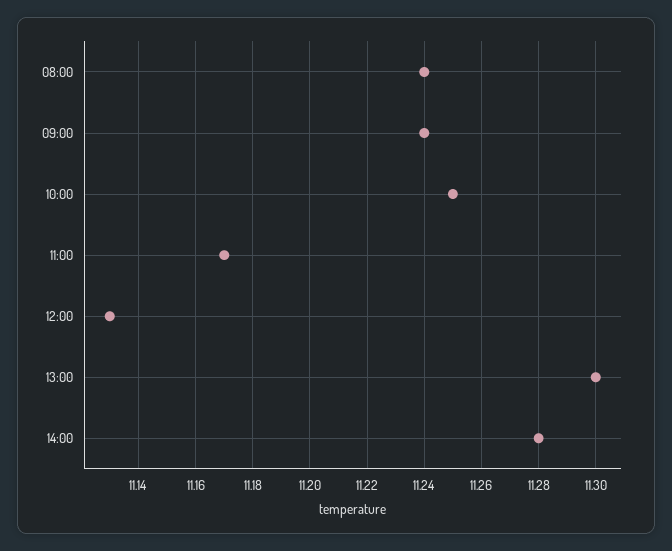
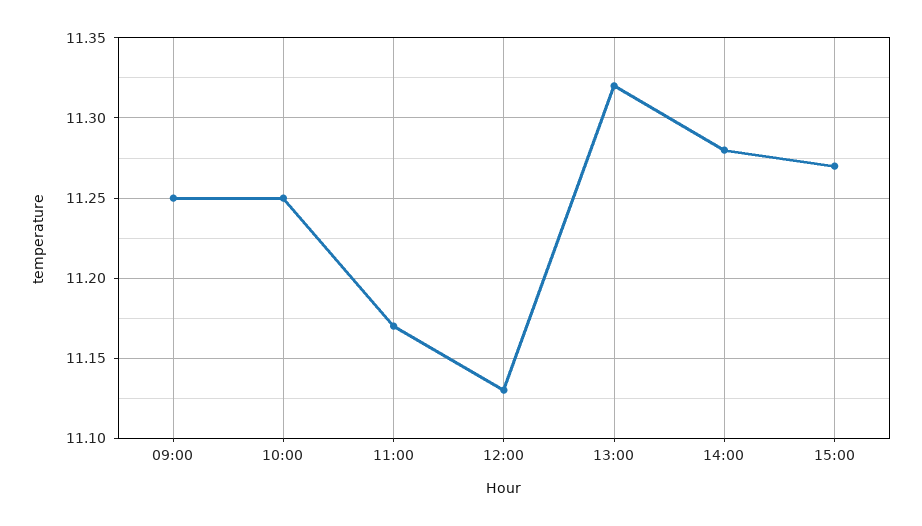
08:00: 11.24 -> none
09:00: 11.24 -> 11.25
13:00: 11.3 -> 11.32
15:00: none -> 11.27

